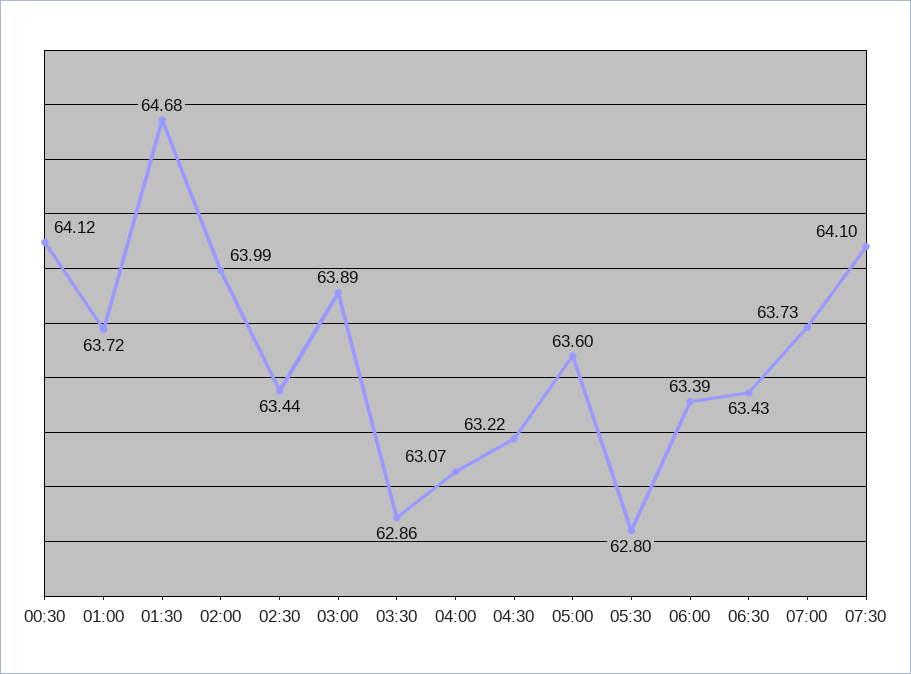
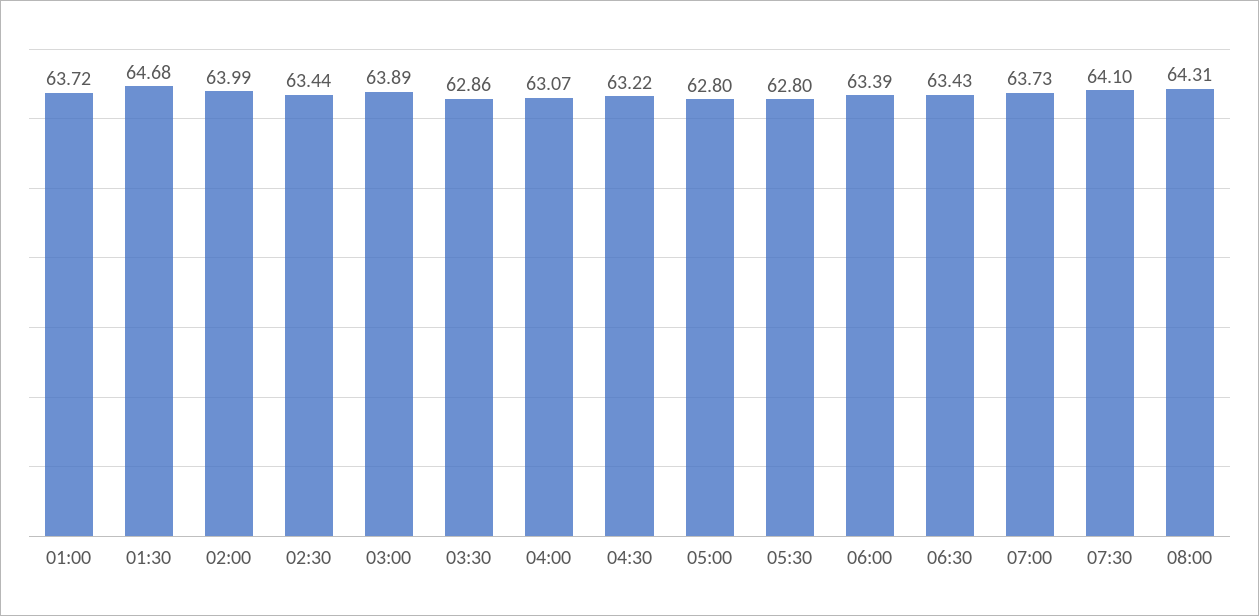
00:30: 64.12 -> none
05:00: 63.6 -> 62.8
08:00: none -> 64.31

